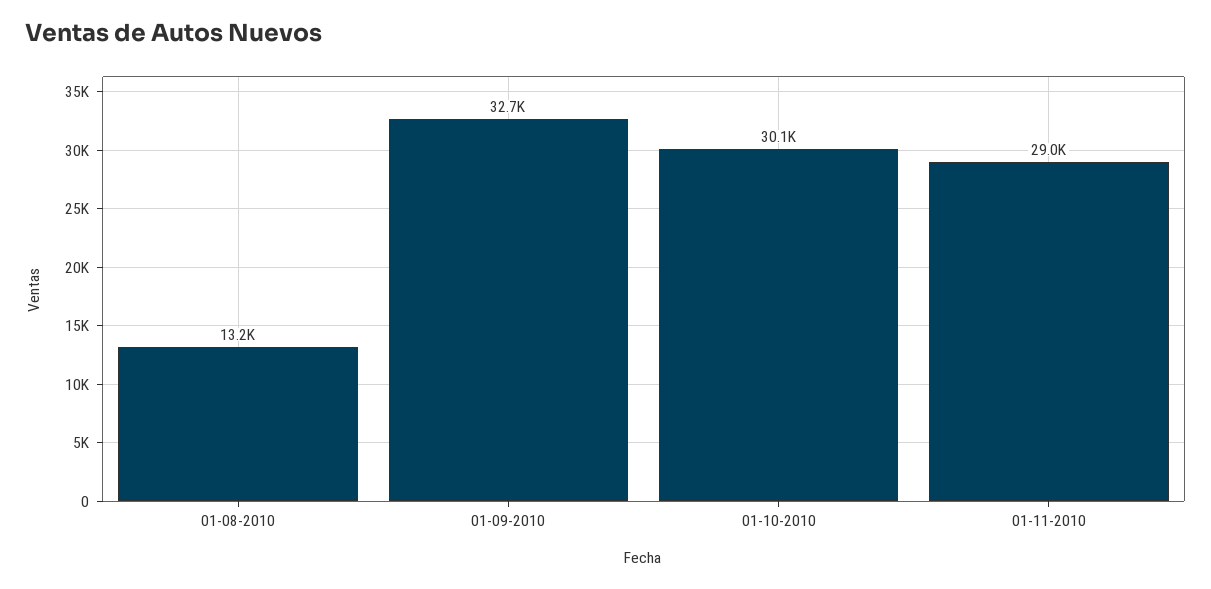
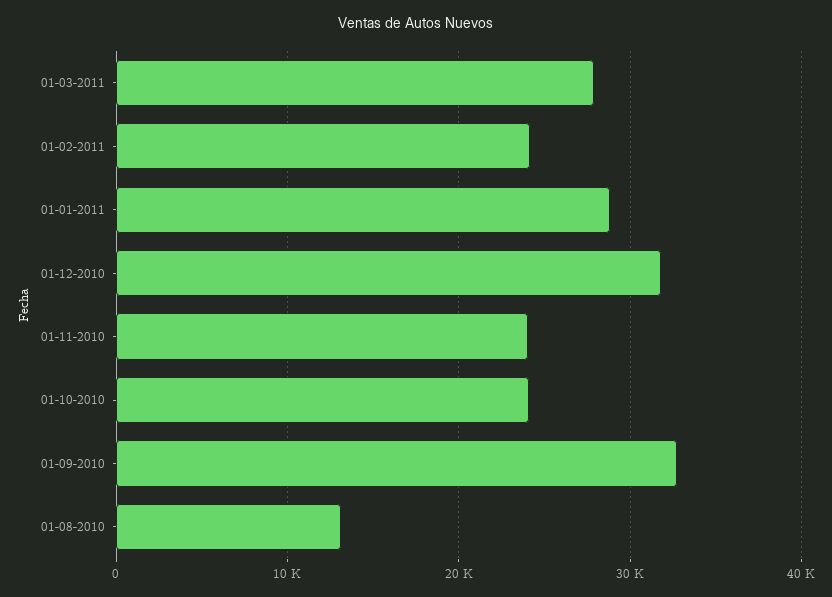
01-10-2010: 30100 -> 24000
01-11-2010: 29000 -> 24000
01-03-2011: none -> 28000
01-02-2011: none -> 24000
01-01-2011: none -> 29000
01-12-2010: none -> 32000

